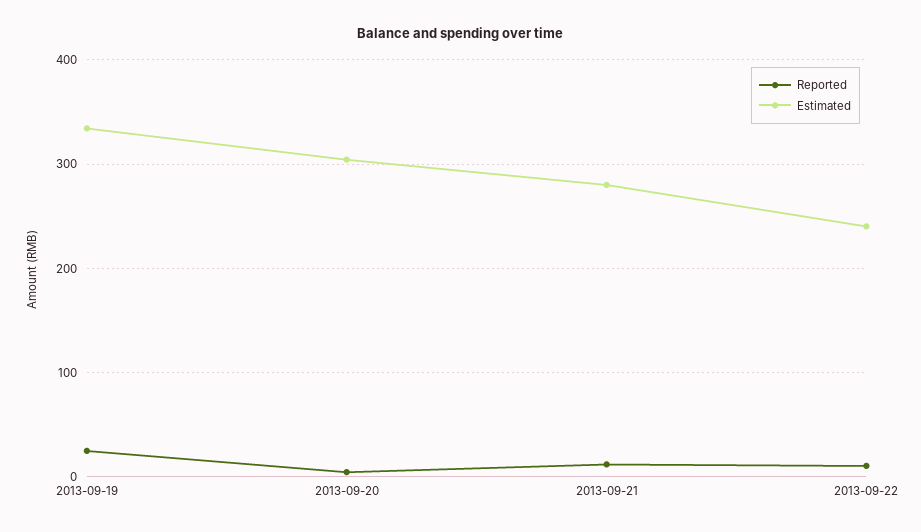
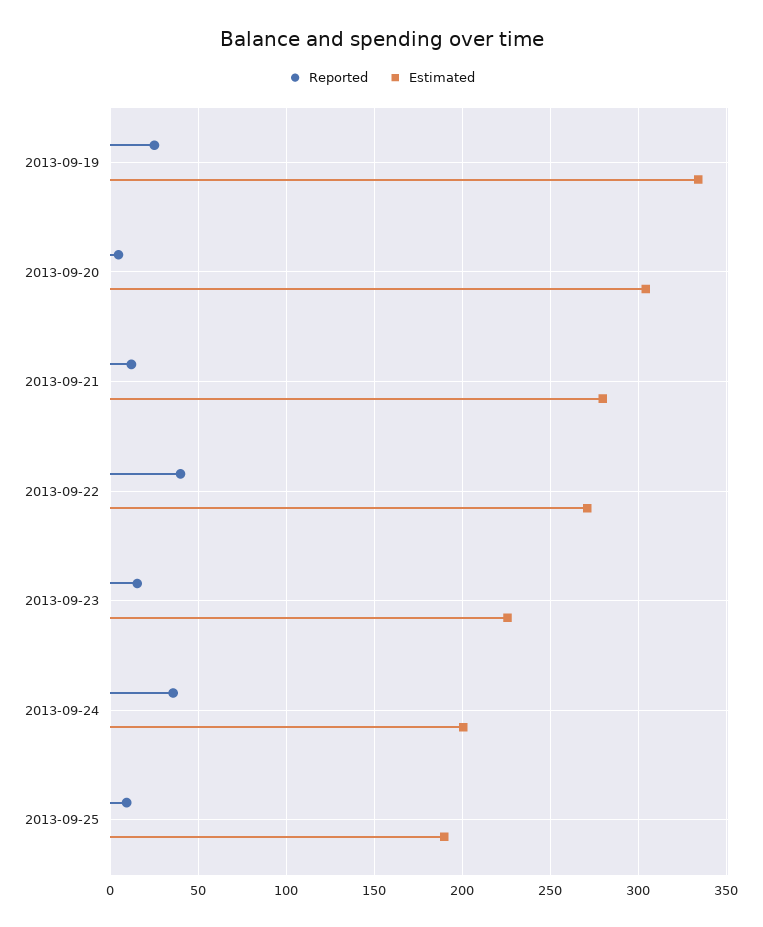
Reported, 2013-09-22: 10 -> 40
Estimated, 2013-09-22: 240 -> 270
Reported, 2013-09-23: none -> 15
Estimated, 2013-09-23: none -> 225
Reported, 2013-09-24: none -> 35
Estimated, 2013-09-24: none -> 200
Reported, 2013-09-25: none -> 10
Estimated, 2013-09-25: none -> 190

